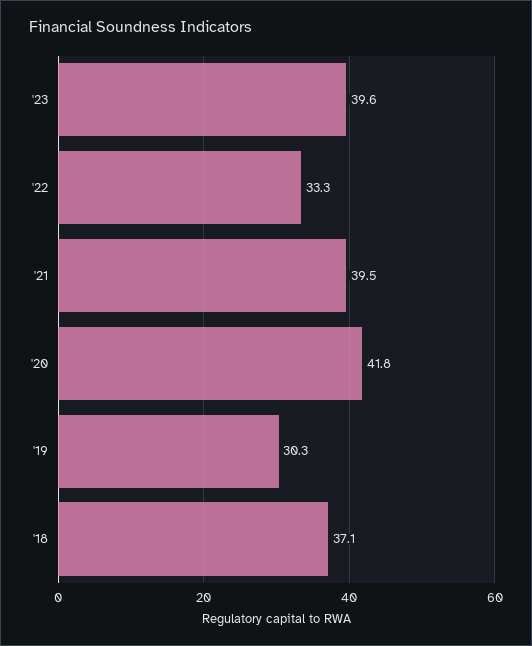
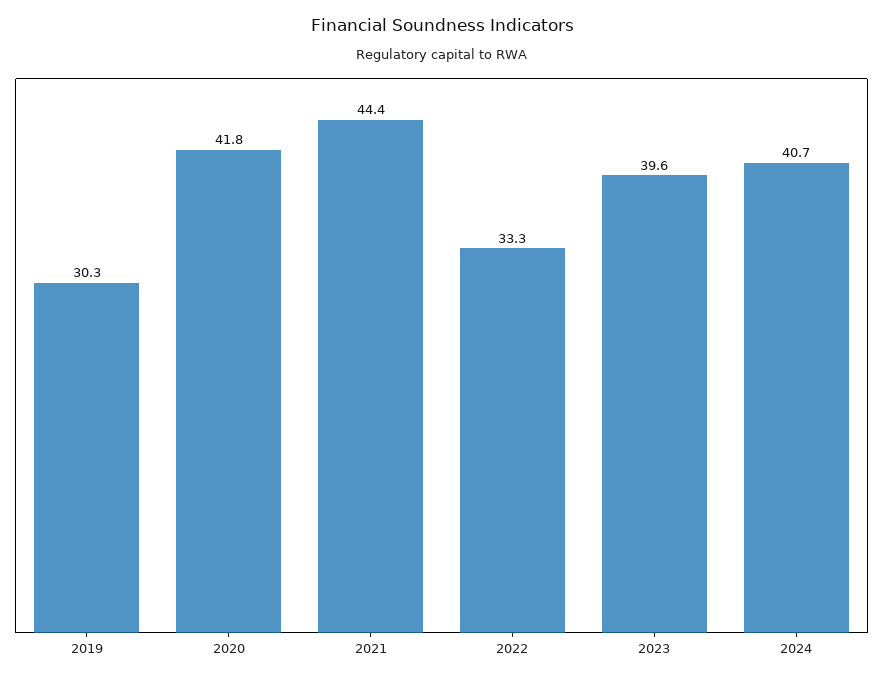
'21: 39.5 -> 44.4
'18: 37.1 -> none
2024: none -> 40.7

